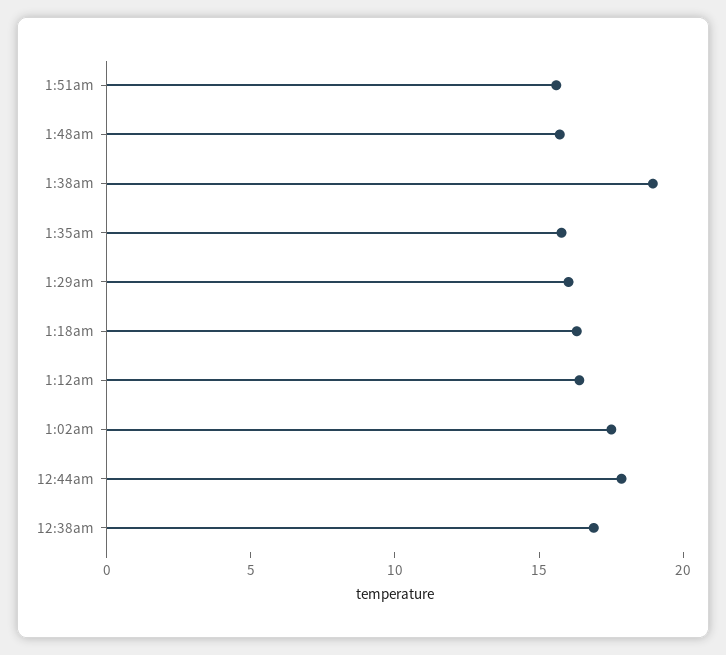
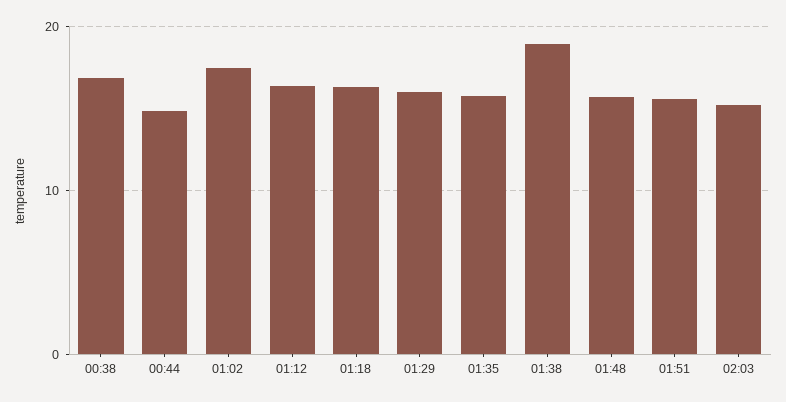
12:44am: 18 -> 15
02:03: none -> 15

